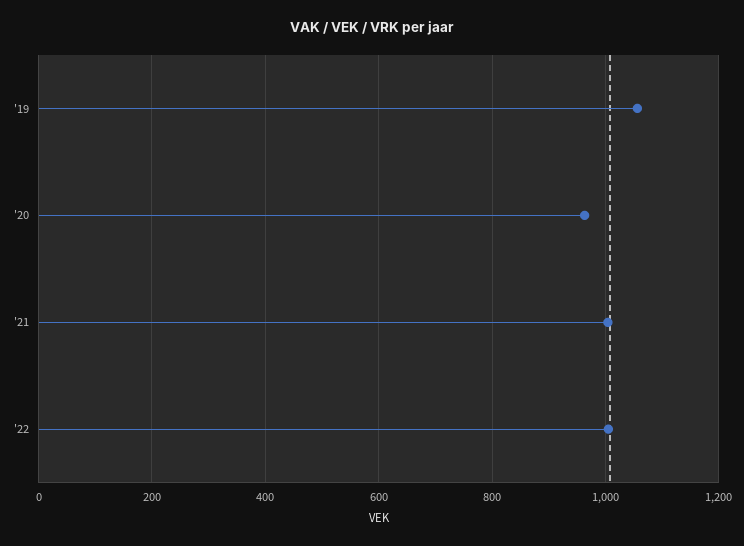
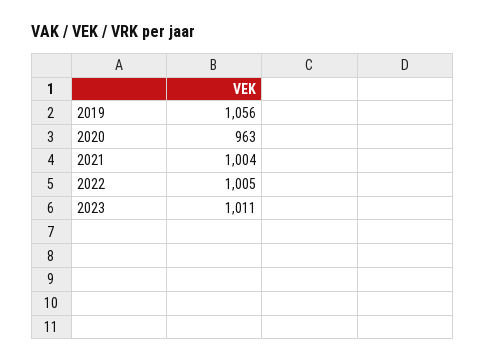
2023: none -> 1011

